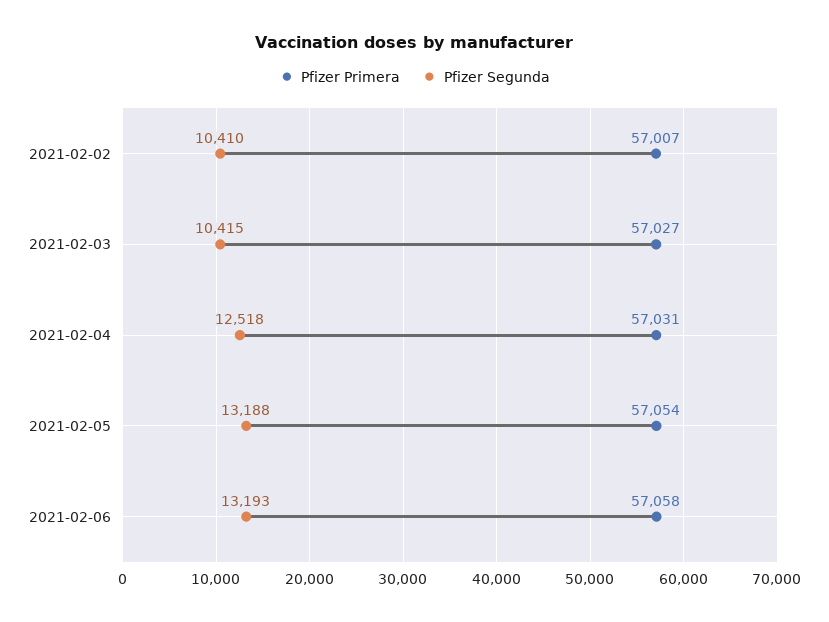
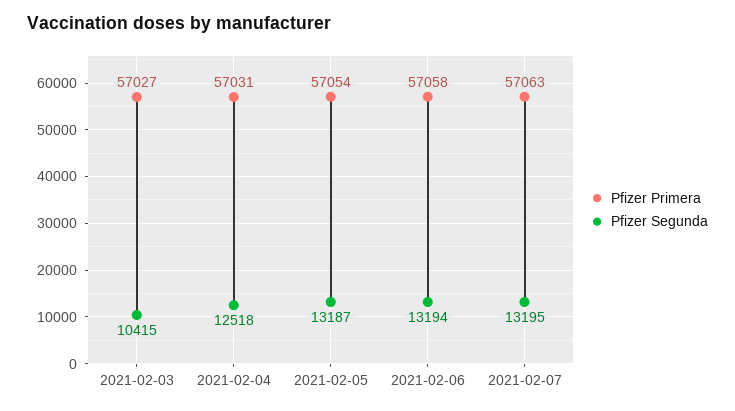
Pfizer Primera, 2021-02-02: 57007 -> none
Pfizer Segunda, 2021-02-02: 10410 -> none
Pfizer Segunda, 2021-02-05: 13188 -> 13187
Pfizer Segunda, 2021-02-06: 13193 -> 13194
Pfizer Primera, 2021-02-07: none -> 57063
Pfizer Segunda, 2021-02-07: none -> 13195

